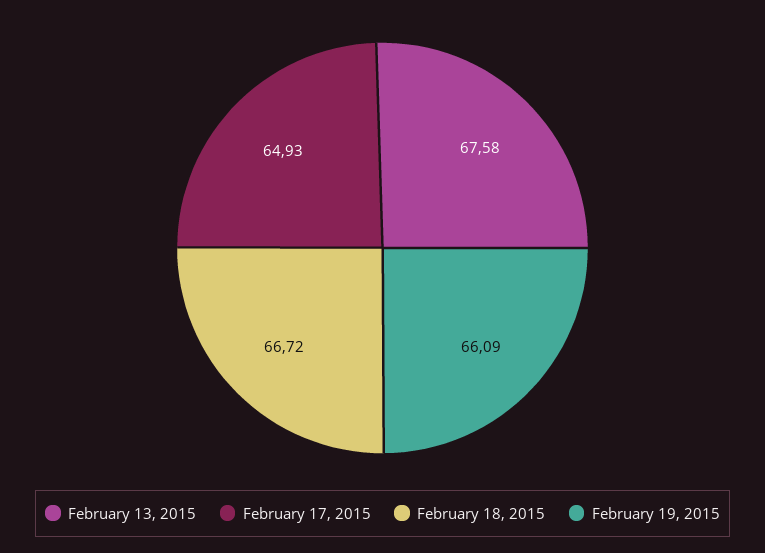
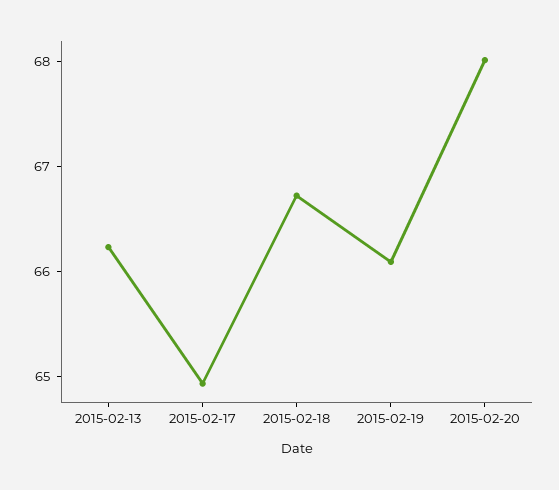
February 13, 2015: 67.58 -> 66.2
2015-02-20: none -> 68

